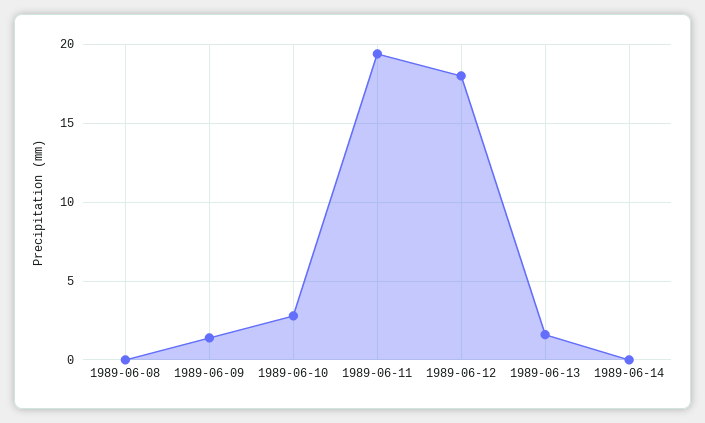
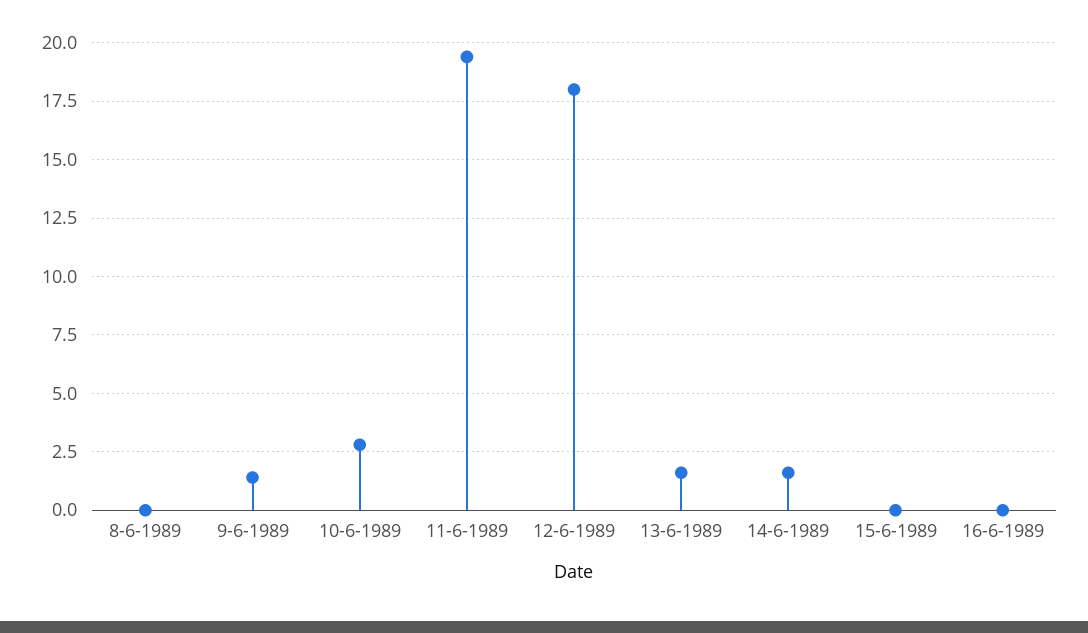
1989-06-14: 0 -> 1.5
15-6-1989: none -> 0
16-6-1989: none -> 0

